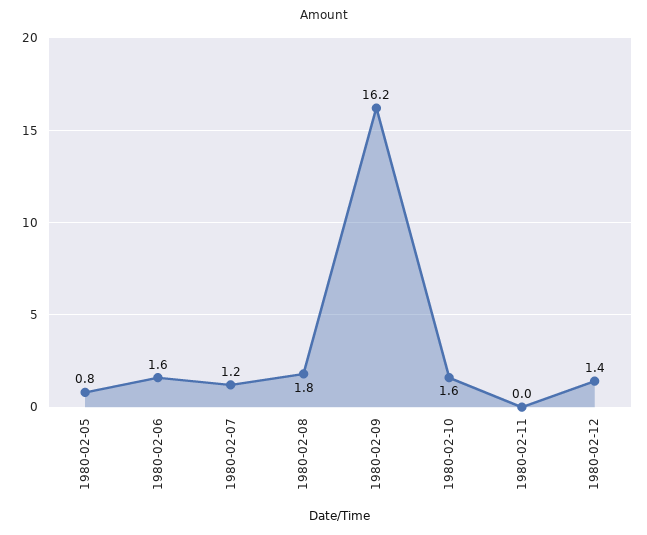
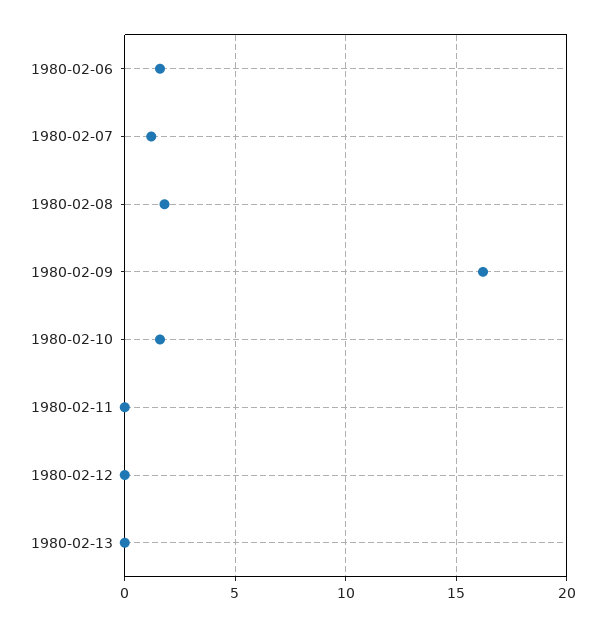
1980-02-05: 0.8 -> none
1980-02-12: 1.4 -> 0
1980-02-13: none -> 0

